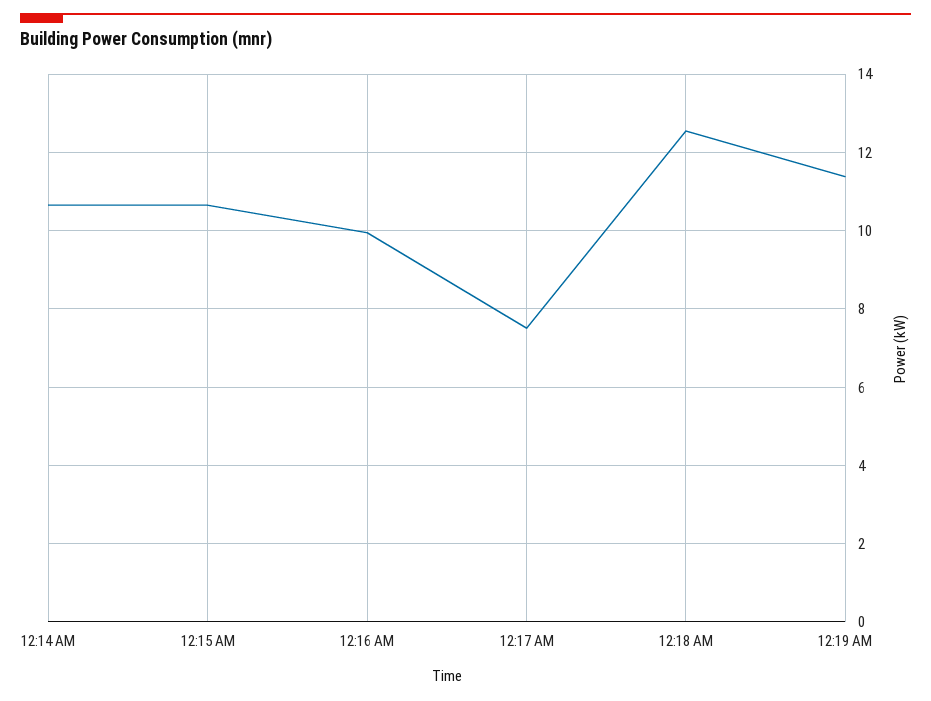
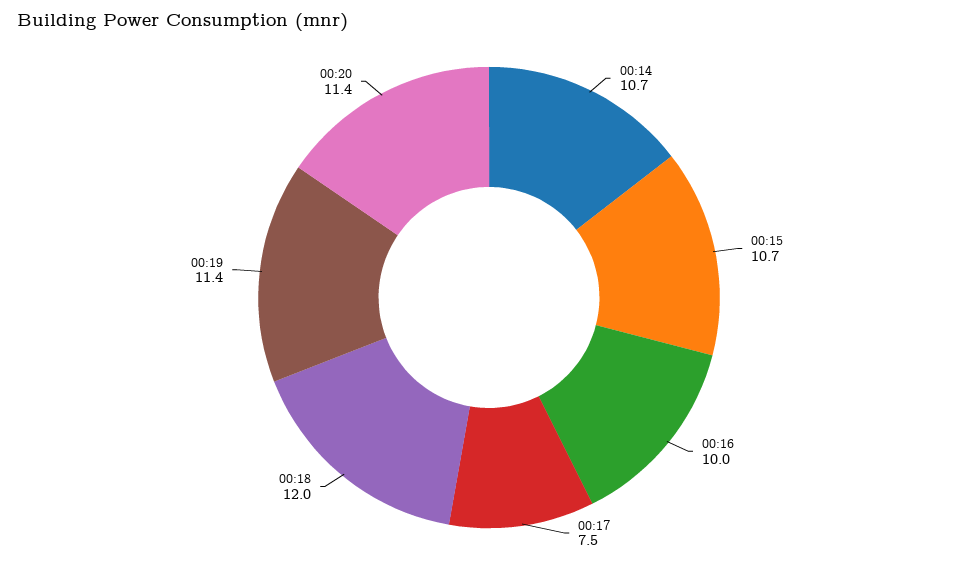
12:18 AM: 12.6 -> 12
00:20: none -> 11.4

